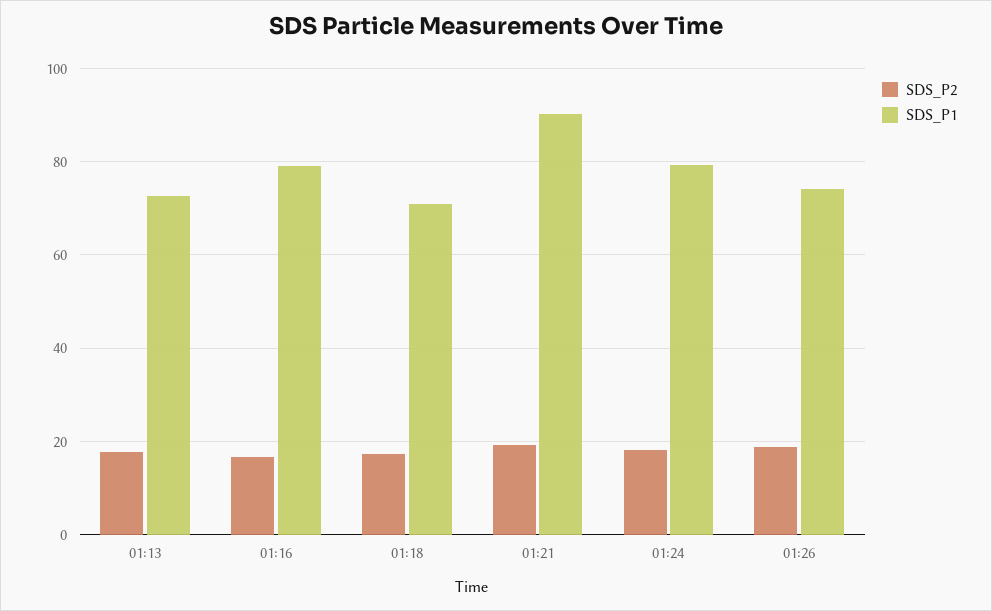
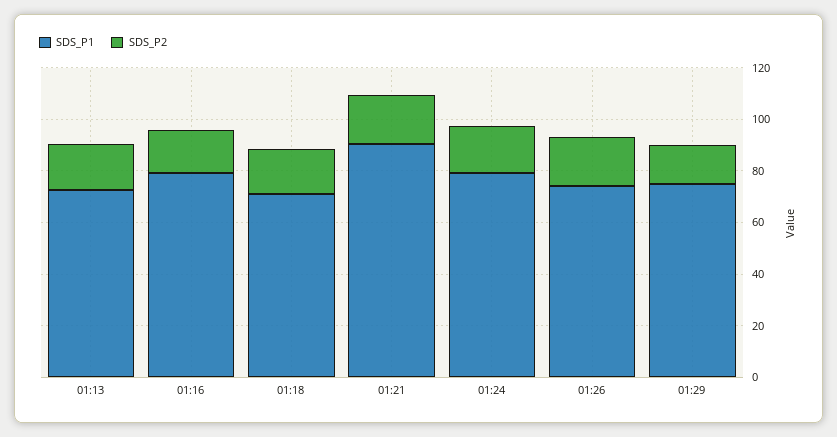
SDS_P1, 01:29: none -> 75
SDS_P2, 01:29: none -> 15

